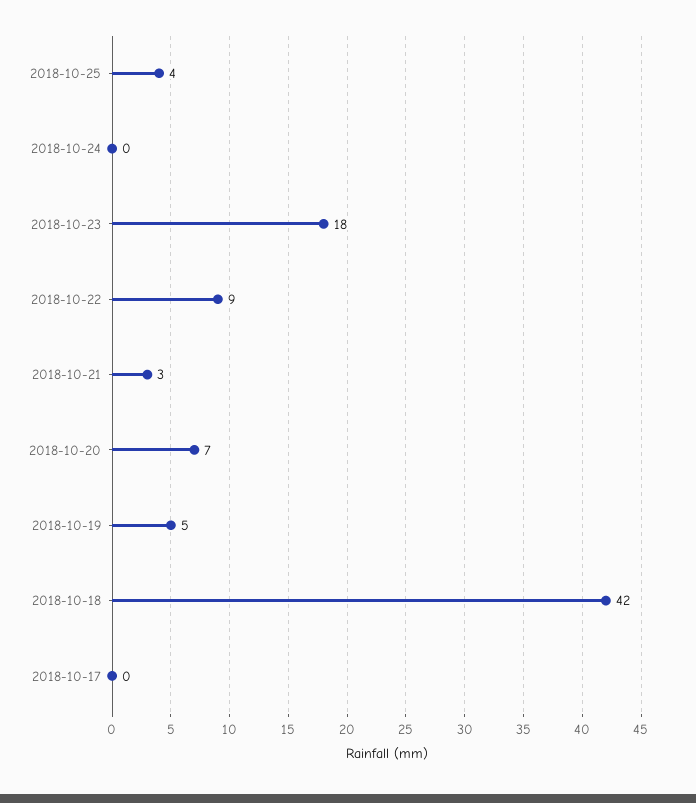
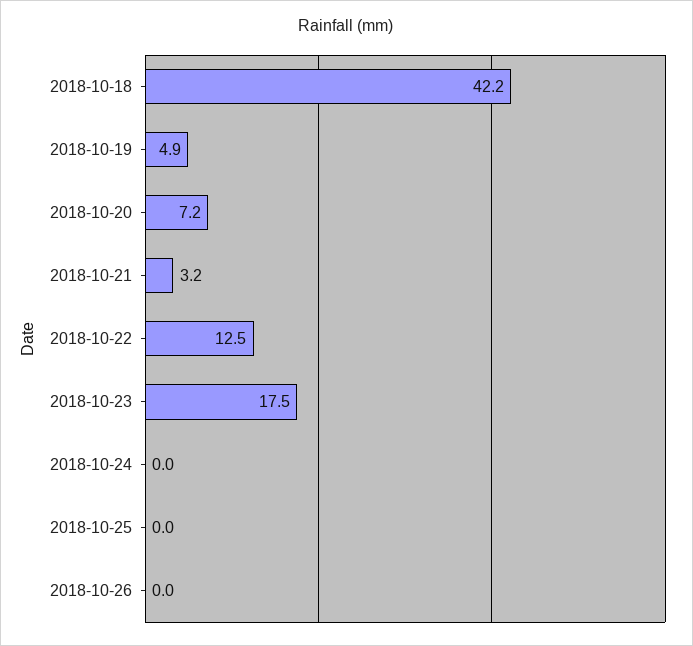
2018-10-25: 4 -> 0
2018-10-22: 9 -> 12.5
2018-10-17: 0 -> none
2018-10-26: none -> 0

